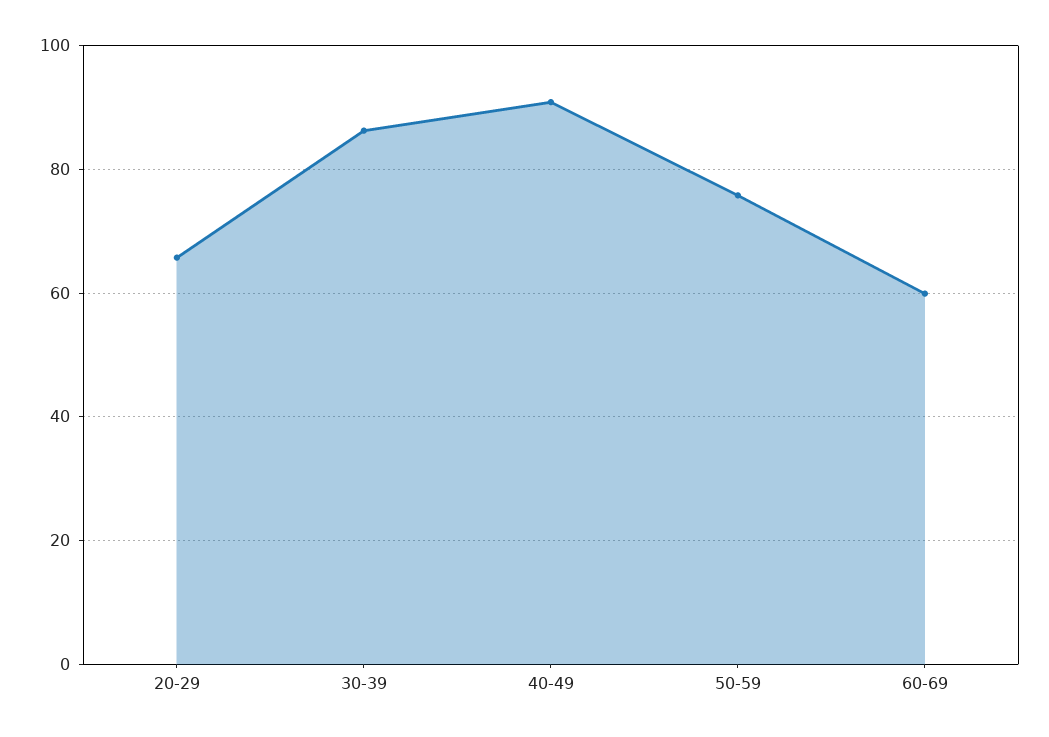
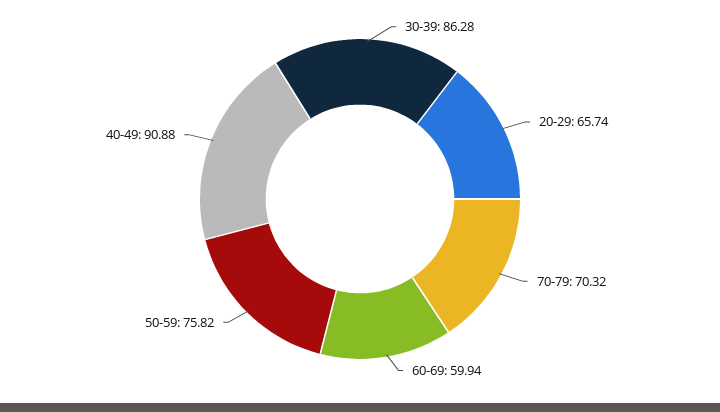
70-79: none -> 70.32

